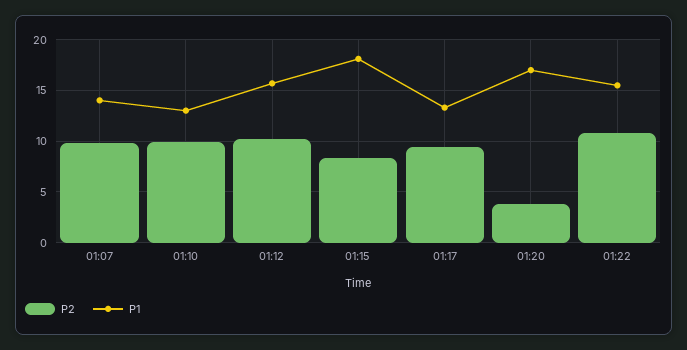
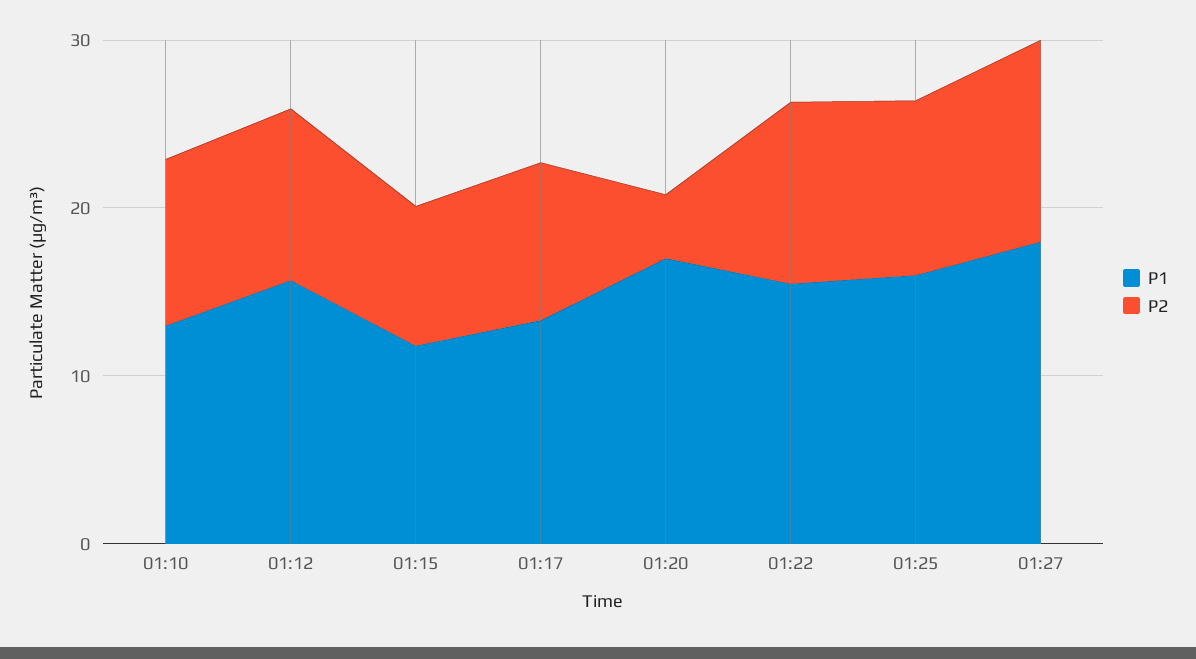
P2, 01:07: 10 -> none
P1, 01:07: 14 -> none
P1, 01:15: 18 -> 12
P1, 01:25: none -> 16
P2, 01:25: none -> 10
P1, 01:27: none -> 18
P2, 01:27: none -> 12

